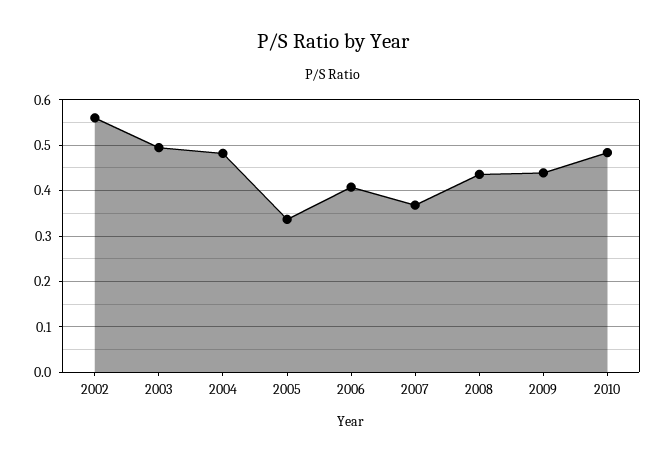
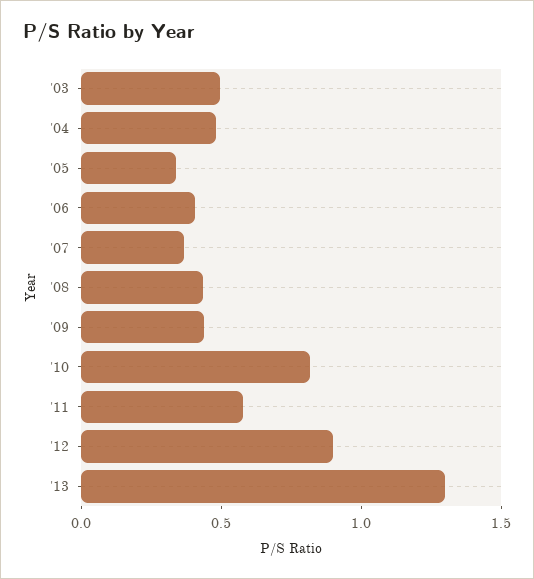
2002: 0.56 -> none
2010: 0.48 -> 0.8
'11: none -> 0.6
'12: none -> 0.9
'13: none -> 1.3

